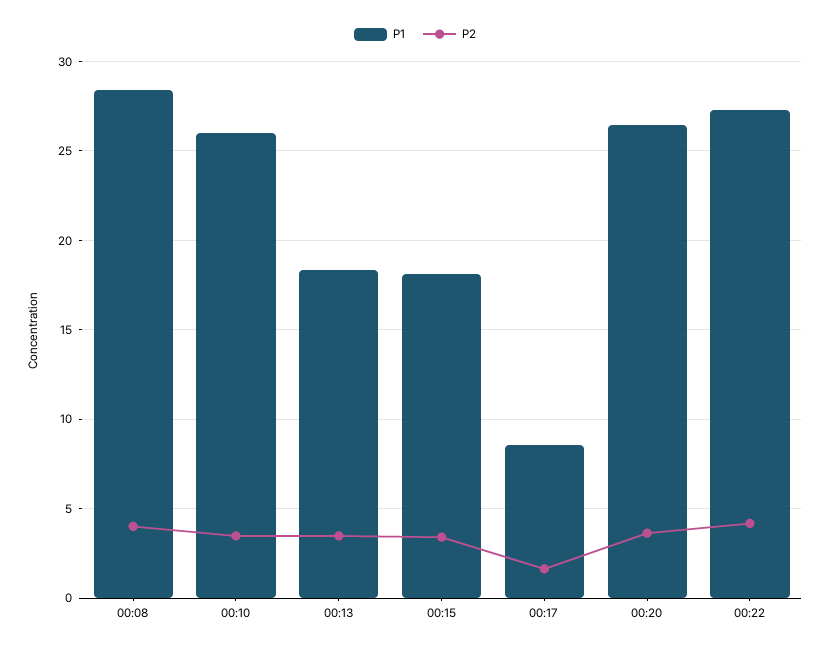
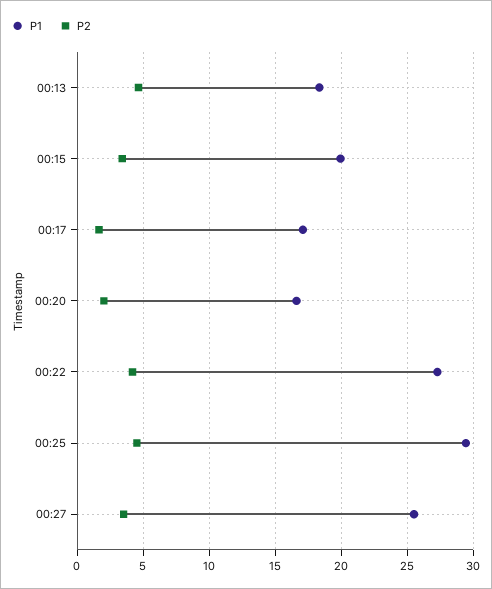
P1, 00:08: 28.5 -> none
P2, 00:08: 4 -> none
P1, 00:10: 26 -> none
P2, 00:10: 3.5 -> none
P2, 00:13: 3.5 -> 4.5
P1, 00:15: 18 -> 20
P1, 00:17: 8.5 -> 17
P1, 00:20: 26.5 -> 16.5
P2, 00:20: 3.5 -> 2
P1, 00:25: none -> 29.5
P2, 00:25: none -> 4.5
P1, 00:27: none -> 25.5
P2, 00:27: none -> 3.5

